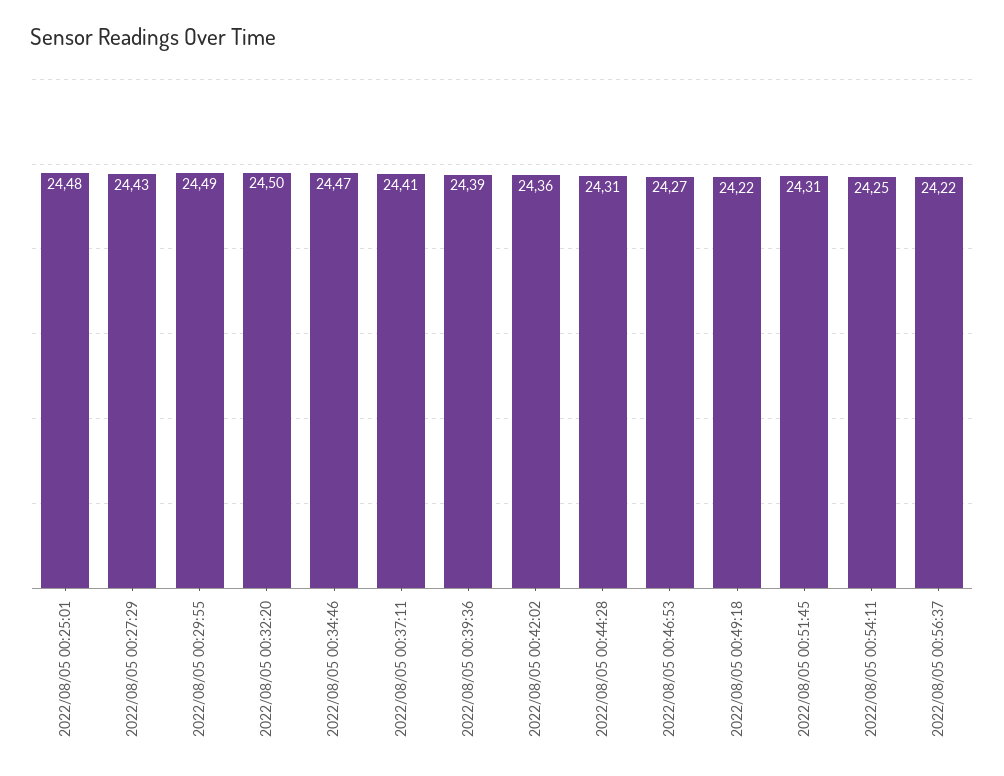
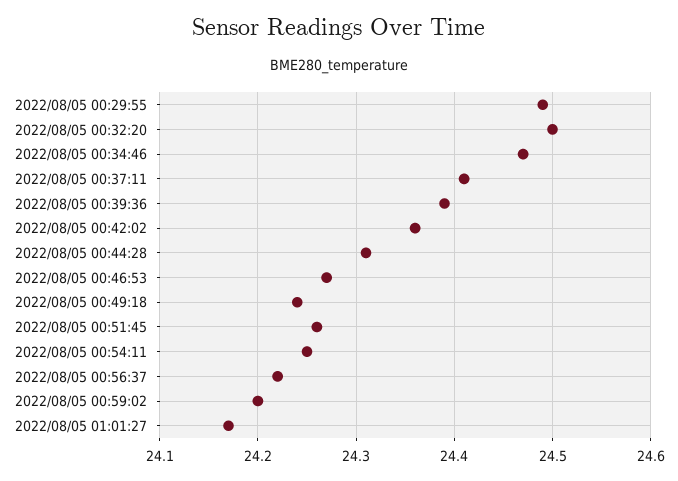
2022/08/05 00:25:01: 24.48 -> none
2022/08/05 00:27:29: 24.43 -> none
2022/08/05 00:49:18: 24.22 -> 24.24
2022/08/05 00:51:45: 24.31 -> 24.26
2022/08/05 00:59:02: none -> 24.2
2022/08/05 01:01:27: none -> 24.17

